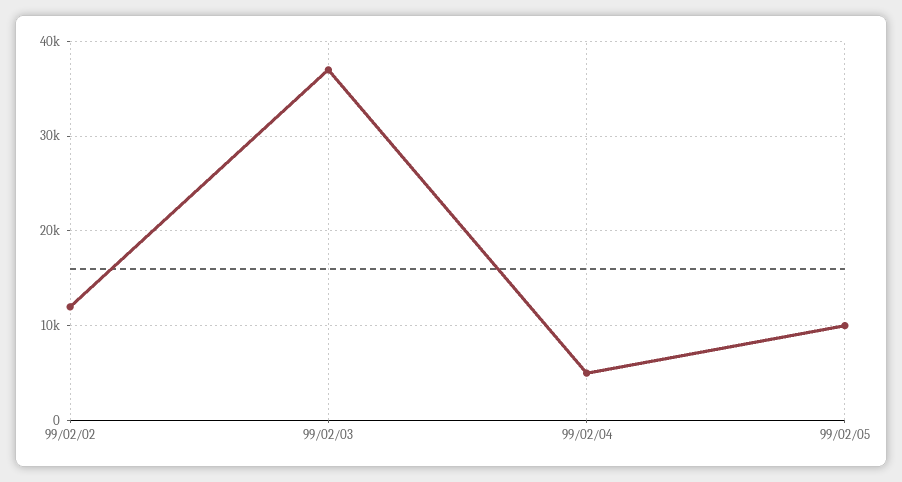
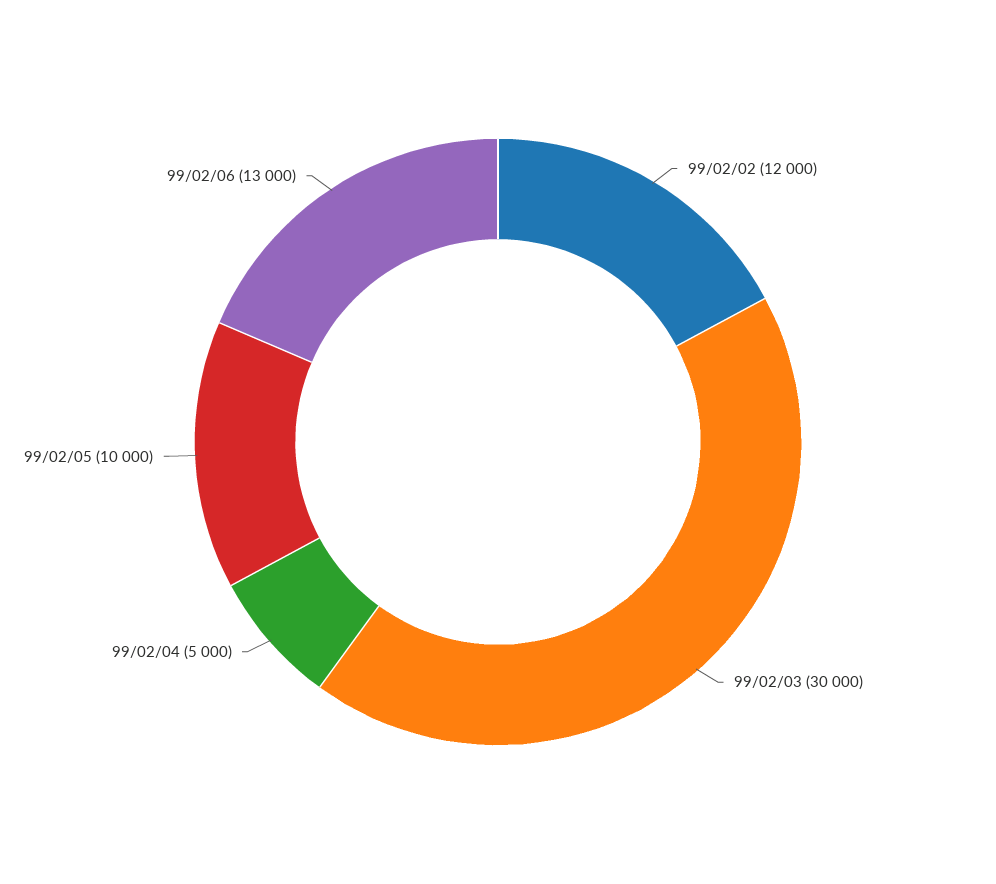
99/02/03: 37000 -> 30000
99/02/06: none -> 13000

